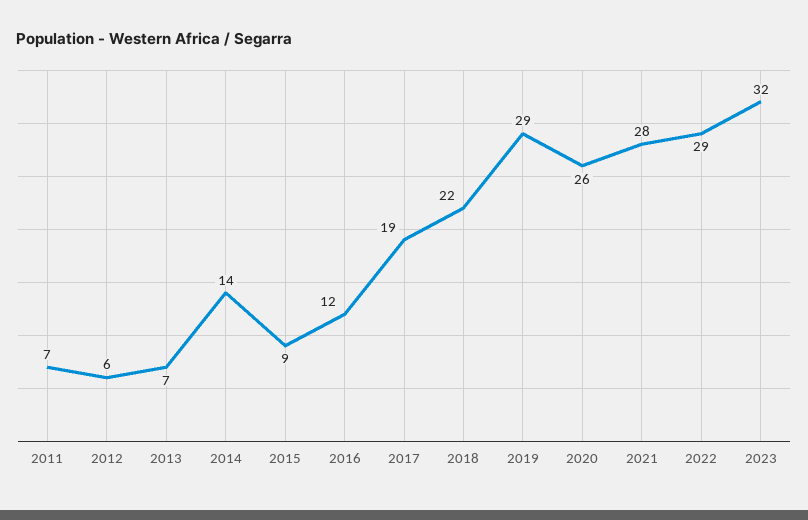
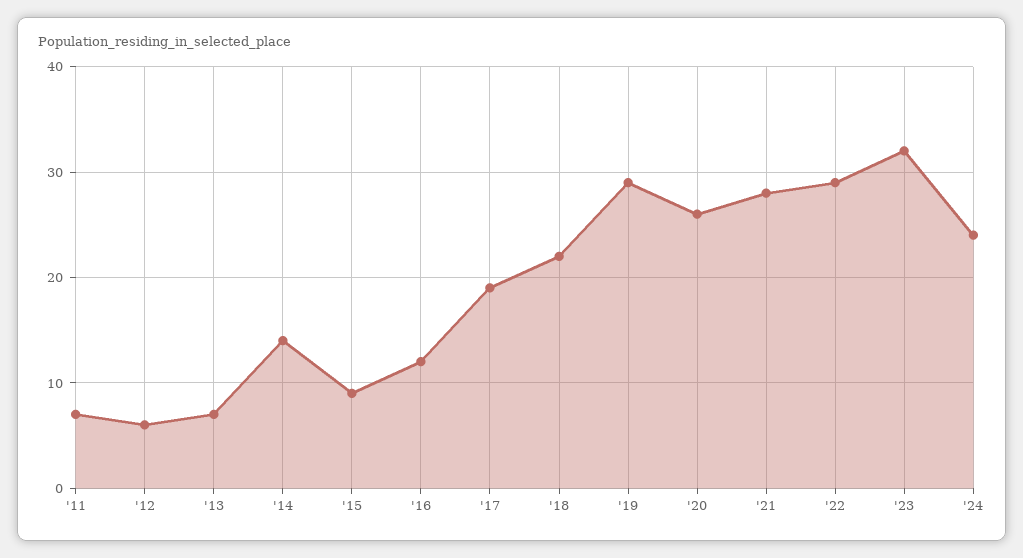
'24: none -> 24

